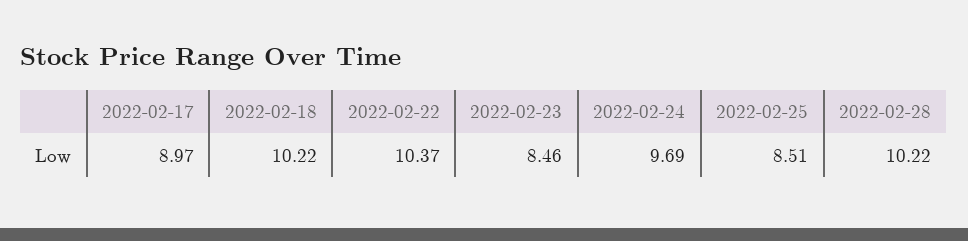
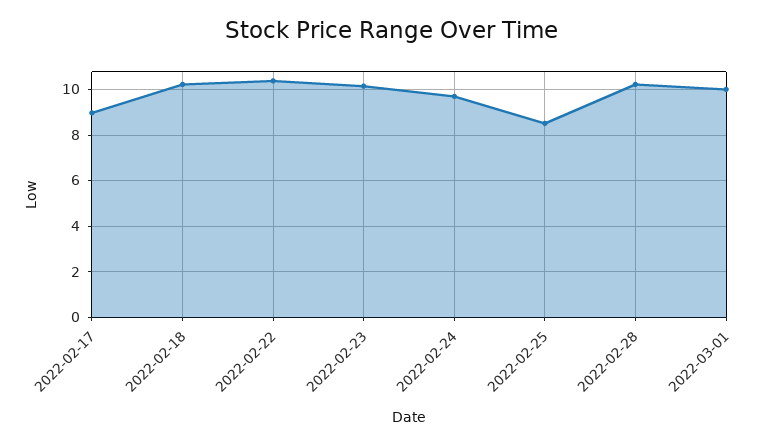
2022-02-23: 8.46 -> 10
2022-03-01: none -> 10

